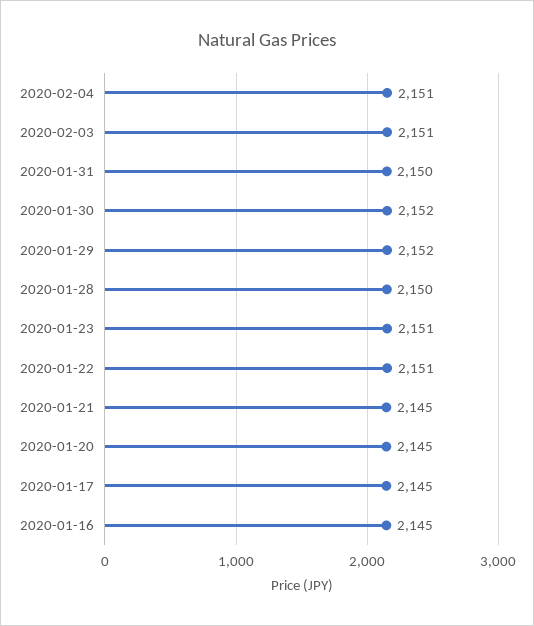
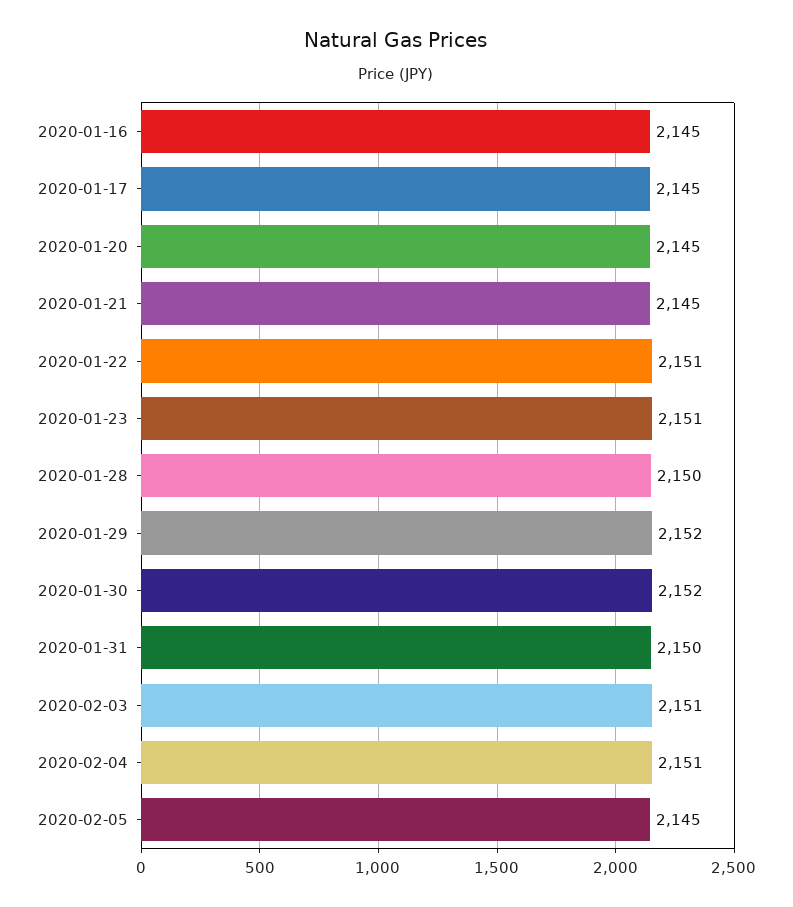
2020-02-05: none -> 2145

